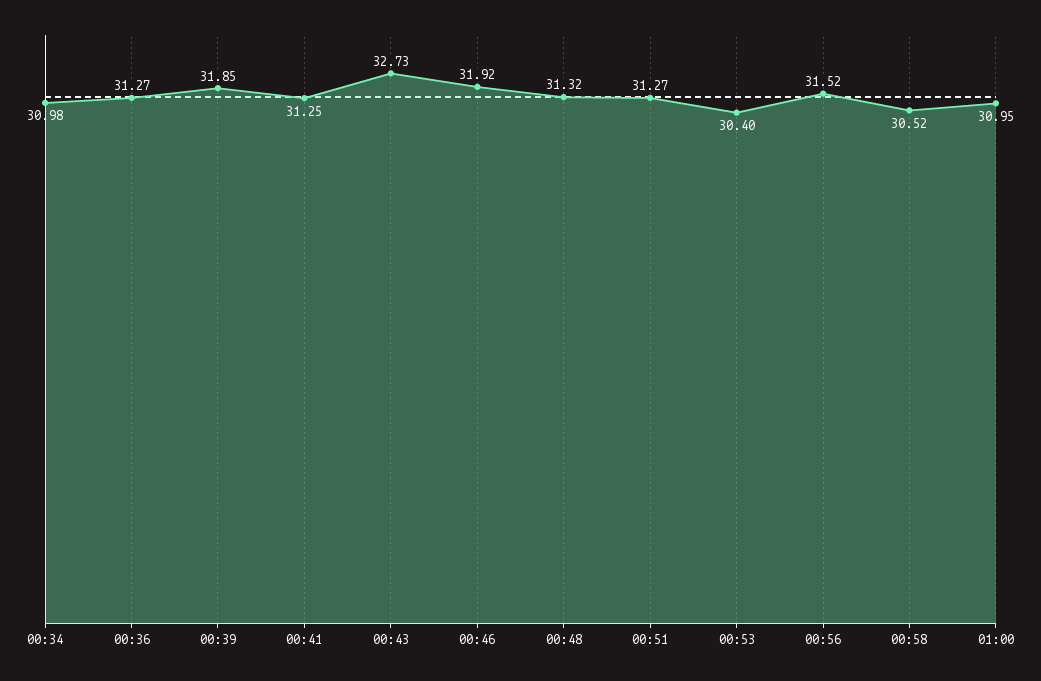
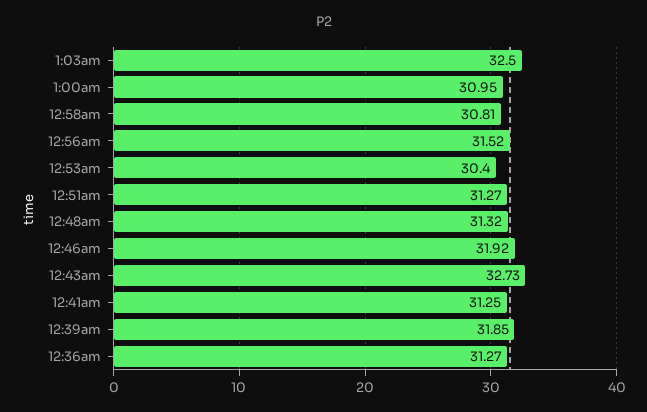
00:34: 30.98 -> none
00:58: 30.52 -> 30.81
1:03am: none -> 32.5

